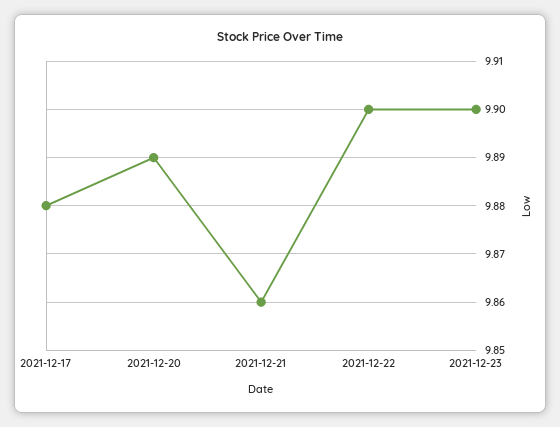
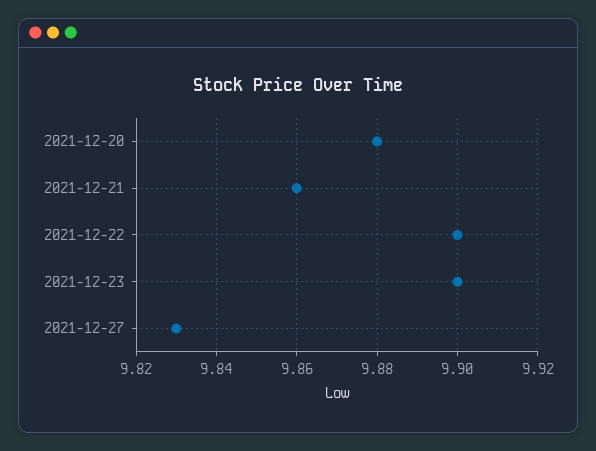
2021-12-17: 9.88 -> none
2021-12-20: 9.89 -> 9.88
2021-12-27: none -> 9.83

